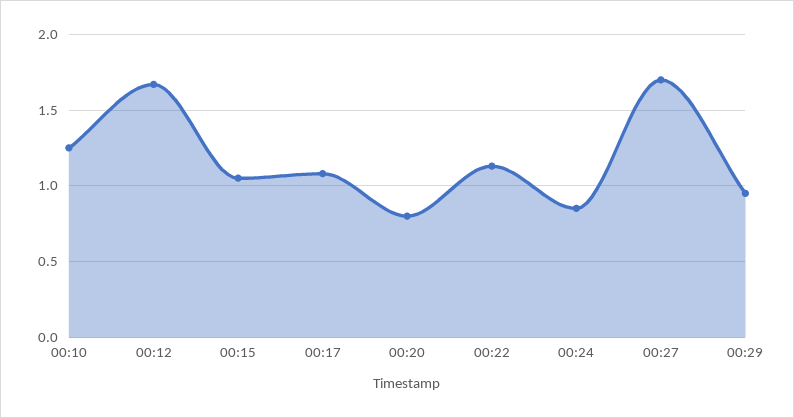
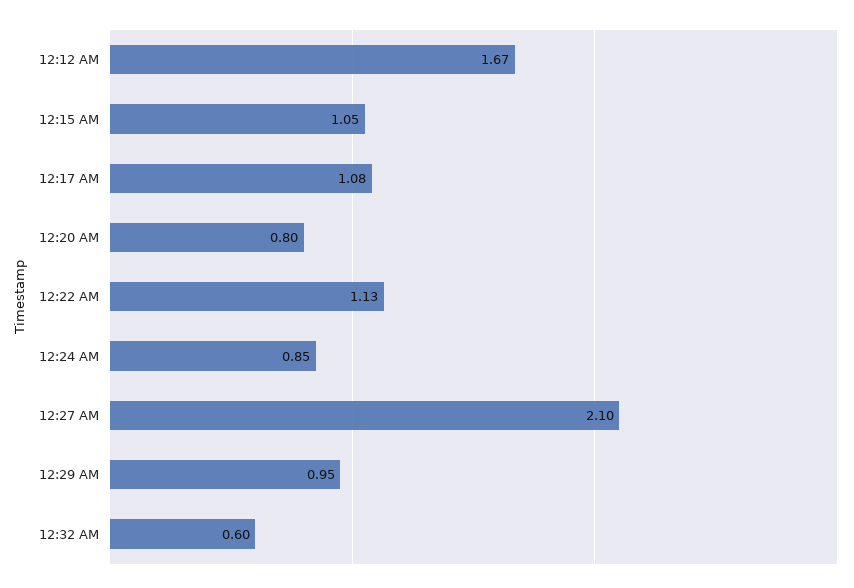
00:10: 1.25 -> none
00:27: 1.7 -> 2.1
12:32 AM: none -> 0.6

